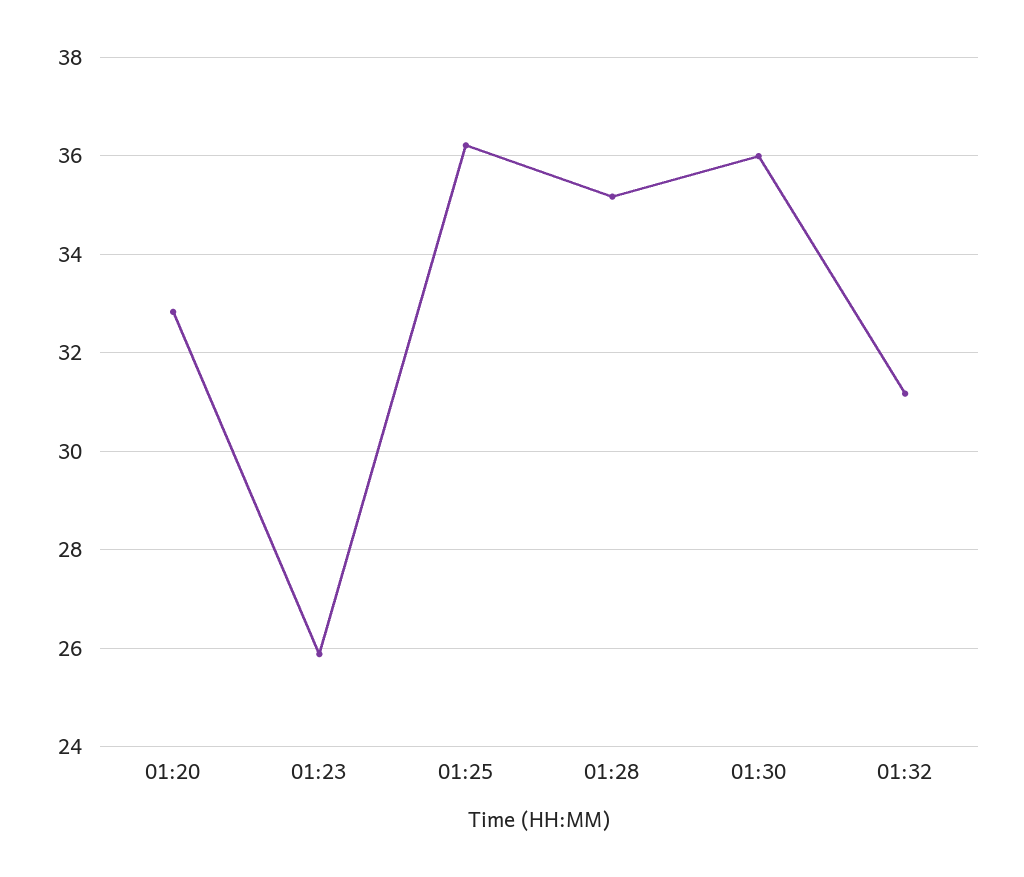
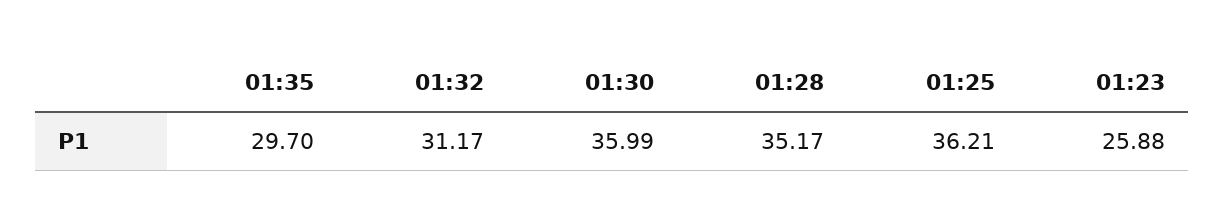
01:20: 32.8 -> none
01:35: none -> 29.7

